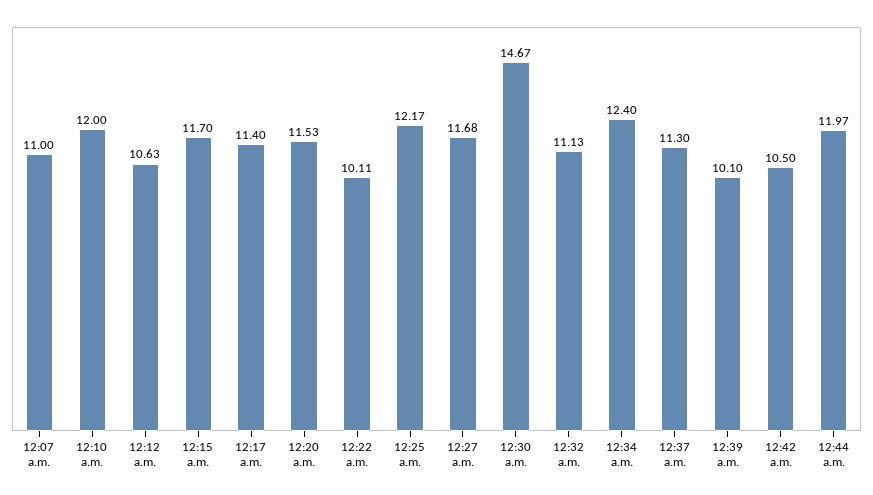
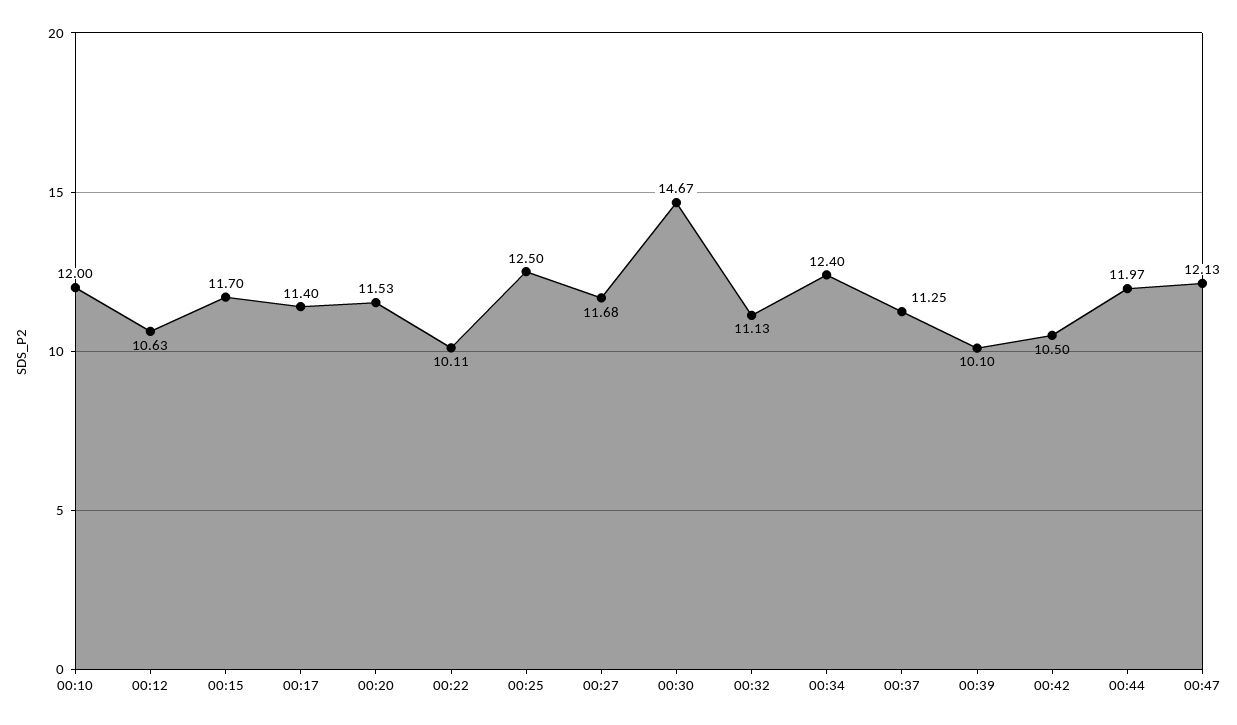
12:07 a.m.: 11 -> none
12:25 a.m.: 12.17 -> 12.5
12:37 a.m.: 11.3 -> 11.25
00:47: none -> 12.13

